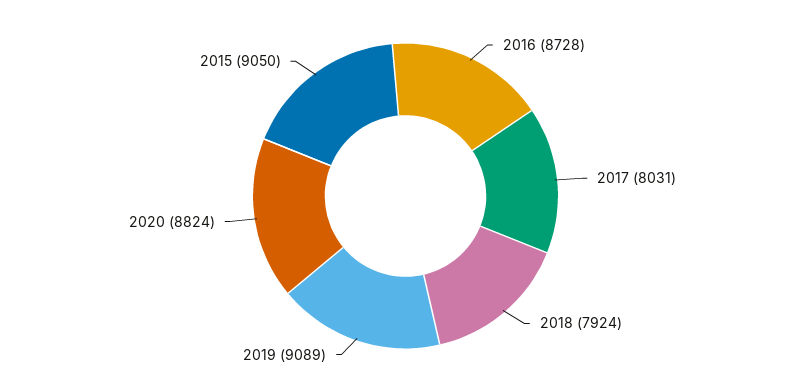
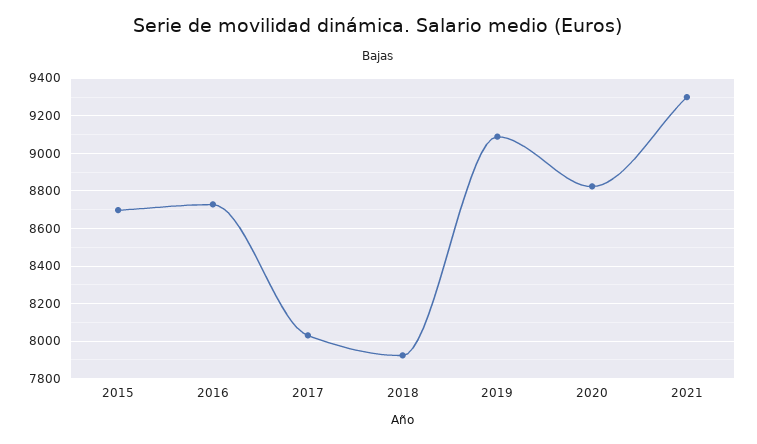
2015: 9050 -> 8700
2021: none -> 9300

